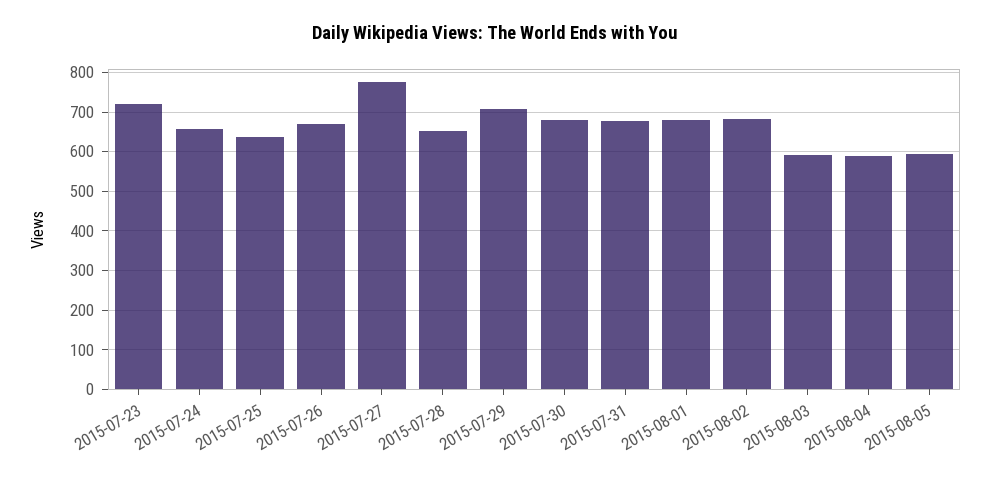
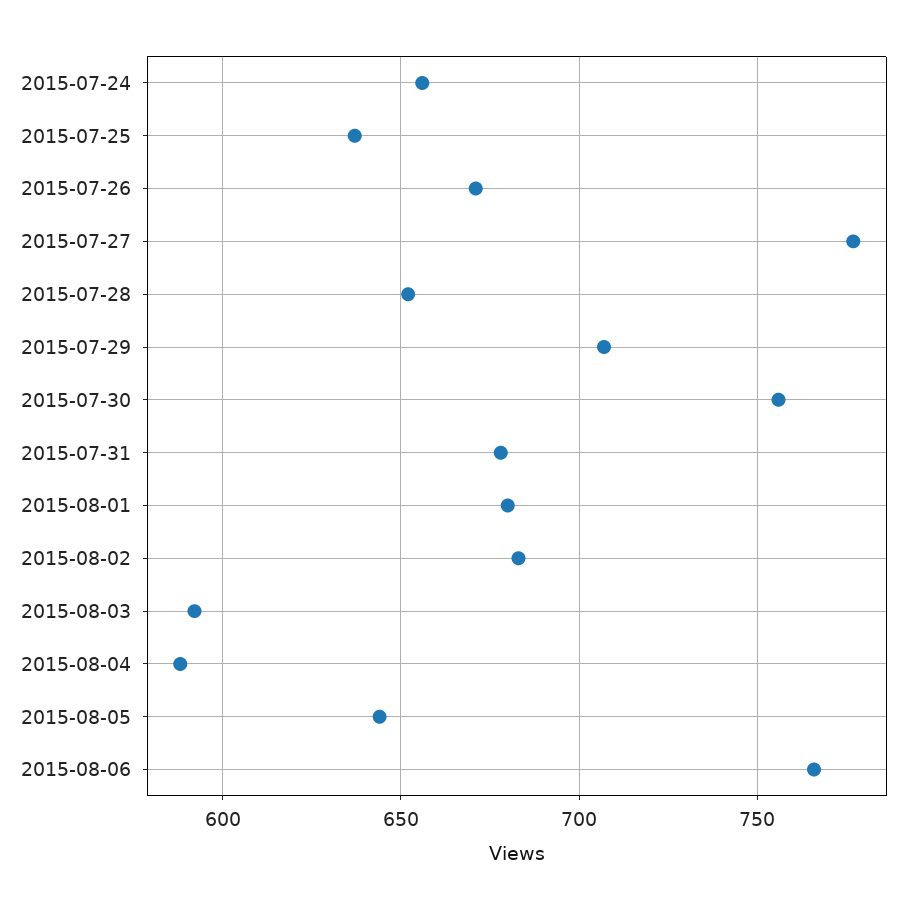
2015-07-23: 720 -> none
2015-07-30: 680 -> 755
2015-08-05: 600 -> 645
2015-08-06: none -> 765

